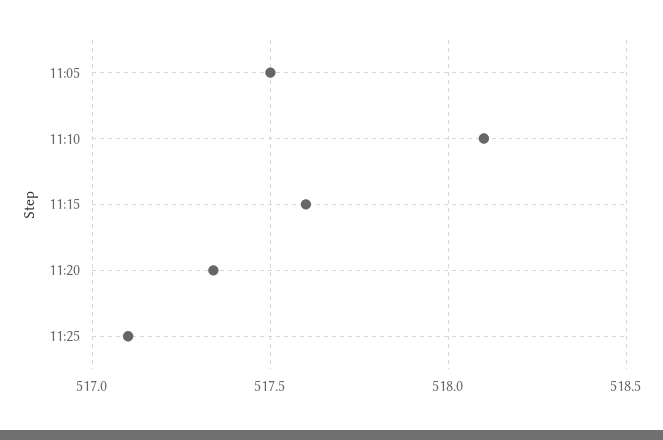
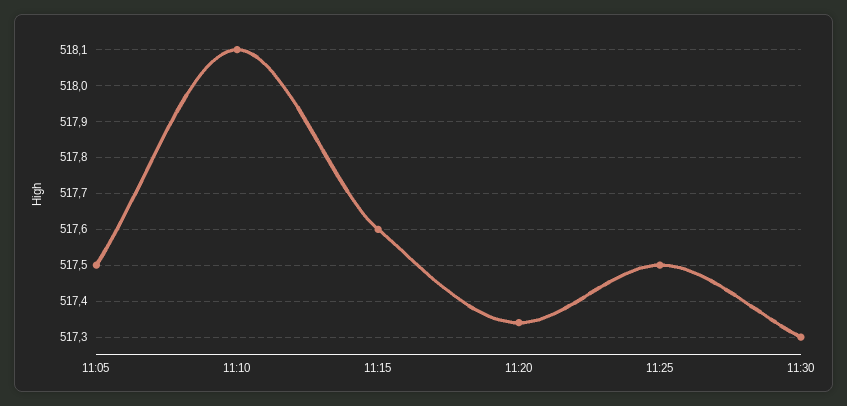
11:25: 517.1 -> 517.5
11:30: none -> 517.3

